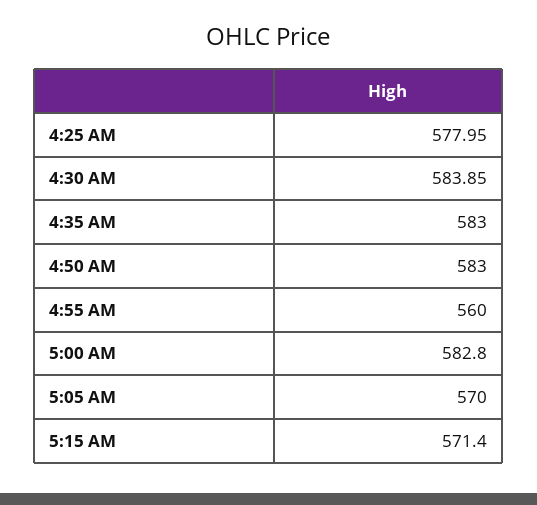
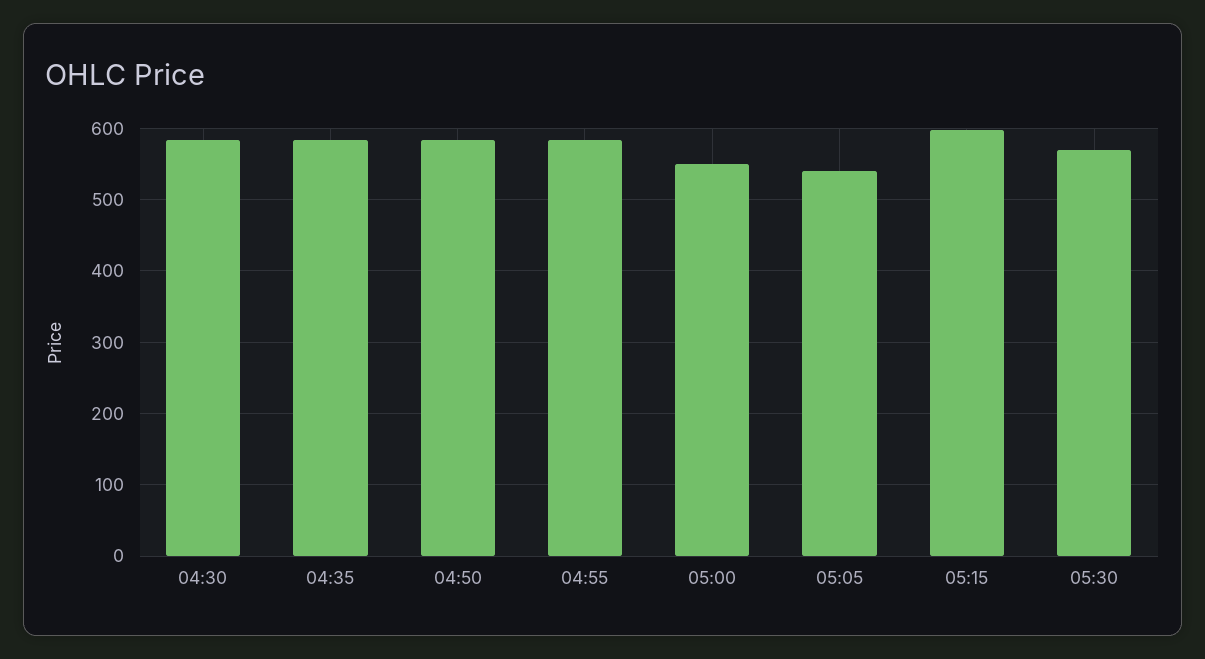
4:25 AM: 577.95 -> none
4:55 AM: 560 -> 580
5:00 AM: 582.8 -> 550
5:05 AM: 570 -> 540
5:15 AM: 571.4 -> 600
05:30: none -> 570

